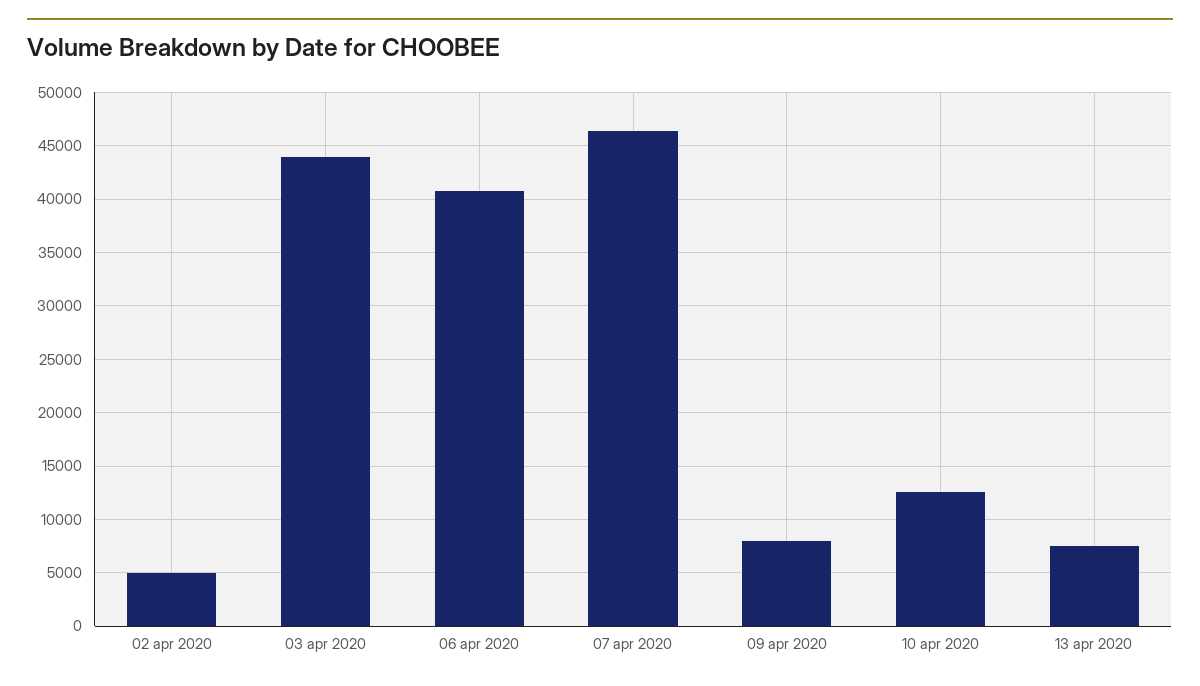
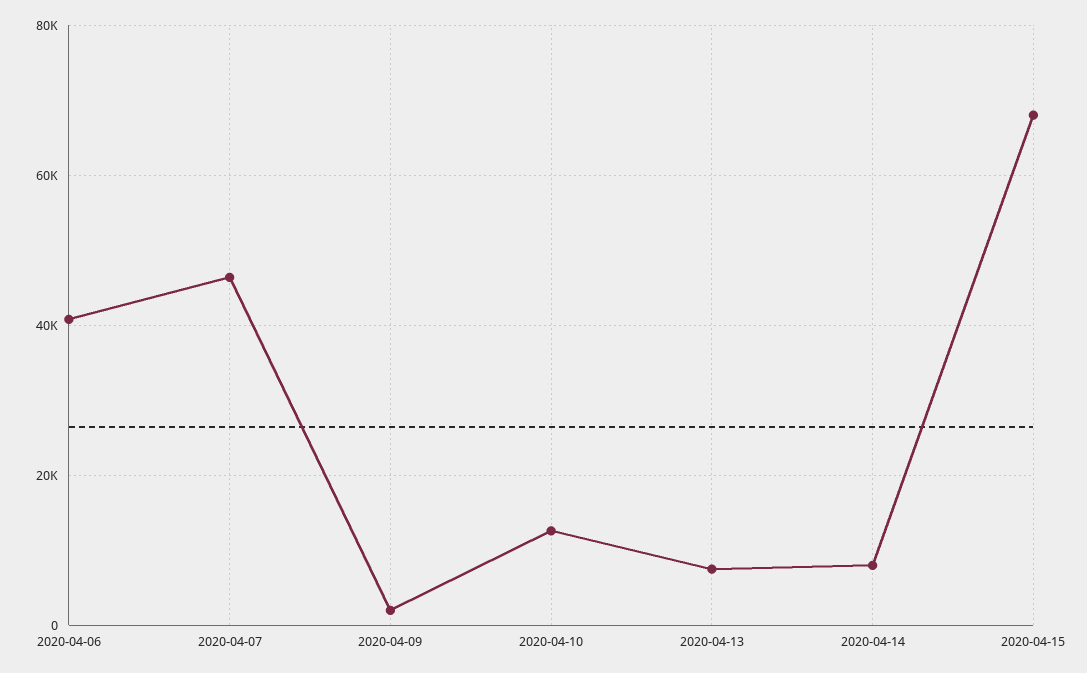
02 apr 2020: 5000 -> none
03 apr 2020: 44000 -> none
09 apr 2020: 8000 -> 2000
2020-04-14: none -> 8000
2020-04-15: none -> 68000

